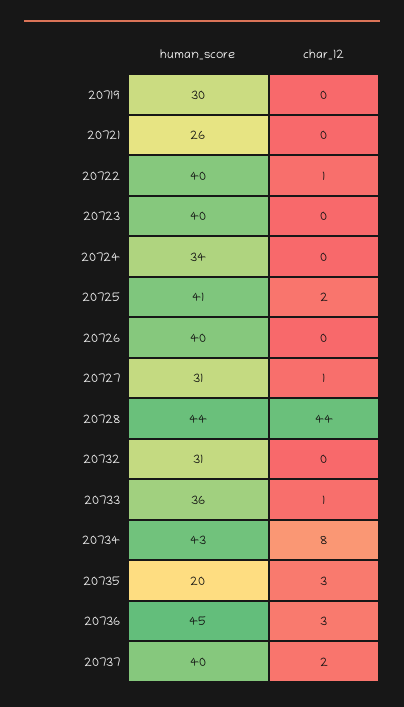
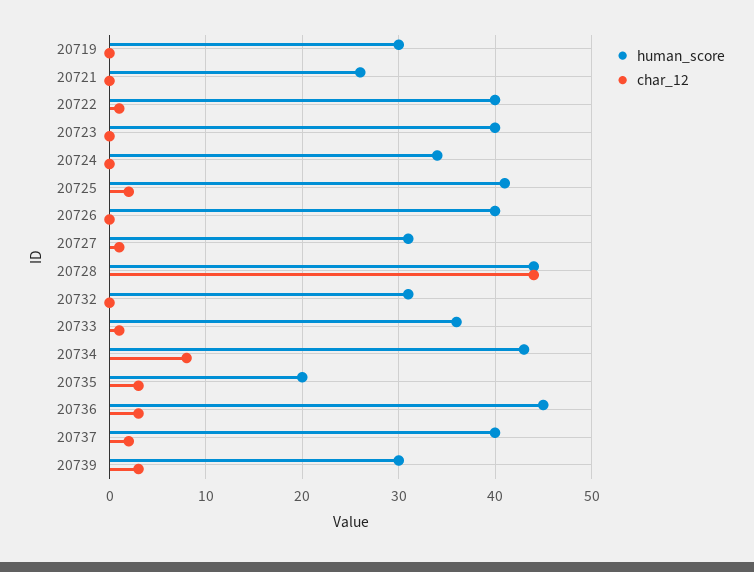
human_score, 20739: none -> 30
char_12, 20739: none -> 3

